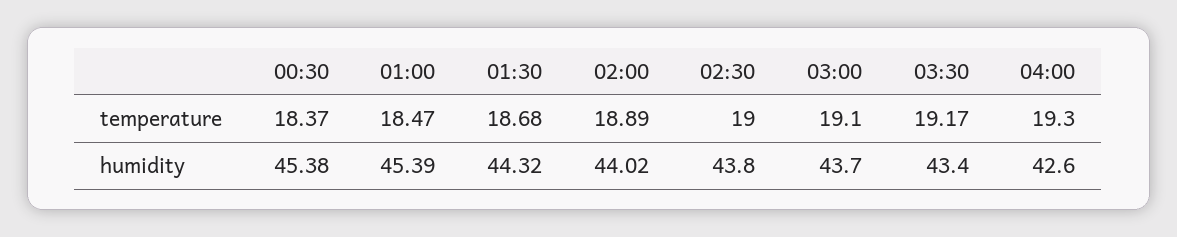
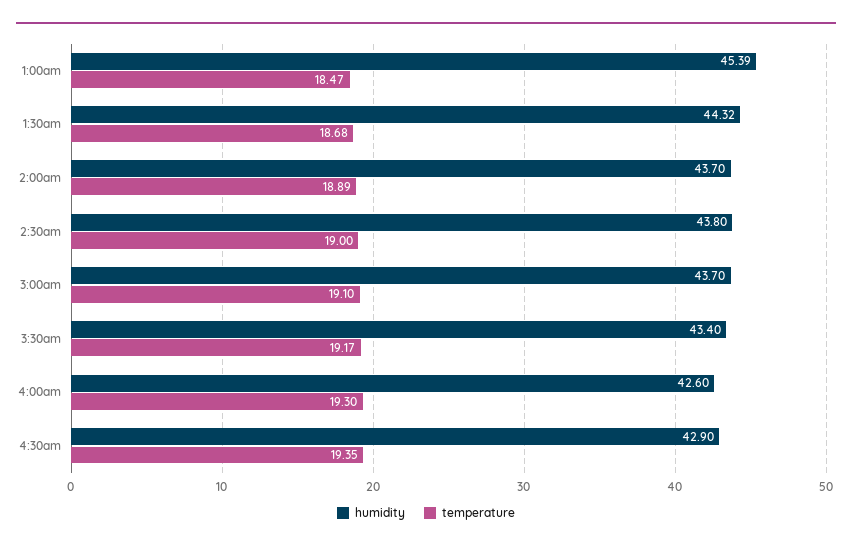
temperature, 00:30: 18.37 -> none
humidity, 00:30: 45.38 -> none
humidity, 02:00: 44.02 -> 43.7
humidity, 4:30am: none -> 42.9
temperature, 4:30am: none -> 19.35

